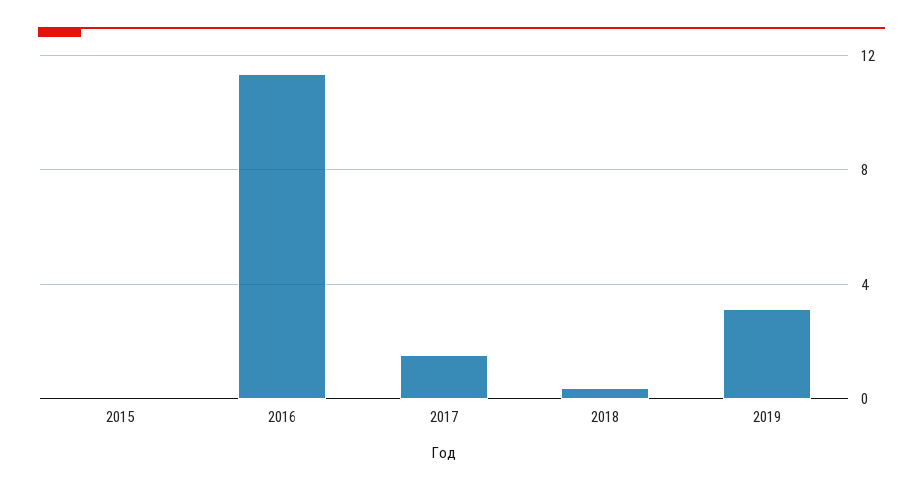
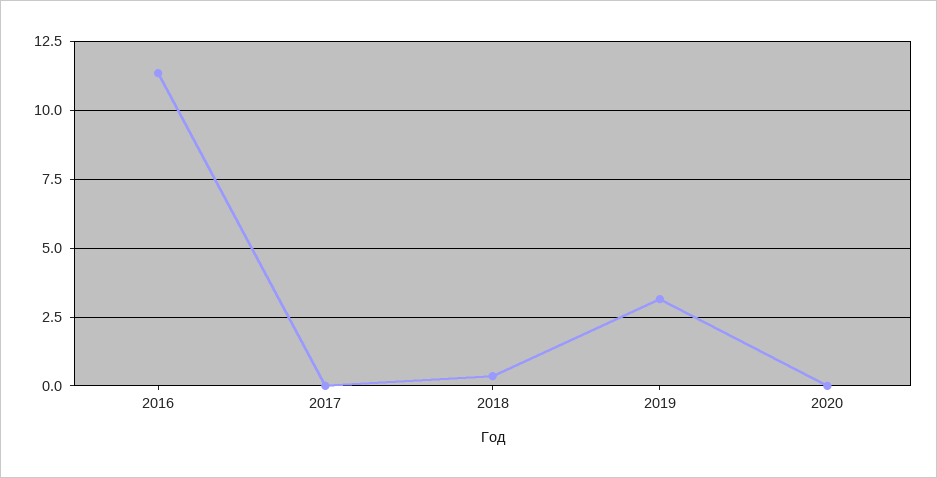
2015: 0 -> none
2017: 1.5 -> 0
2020: none -> 0

